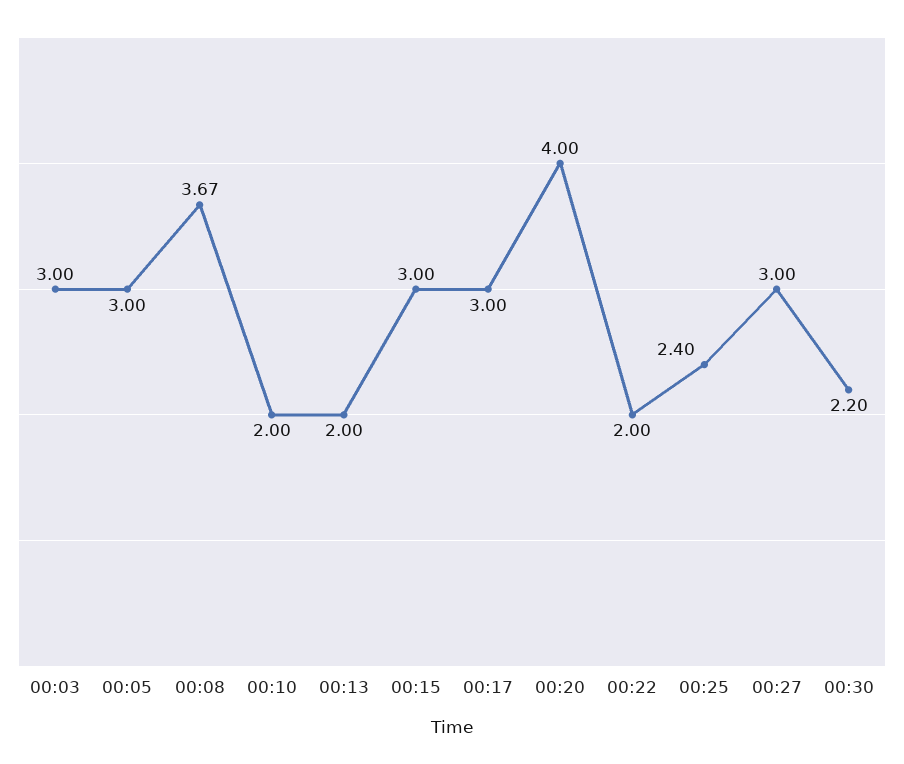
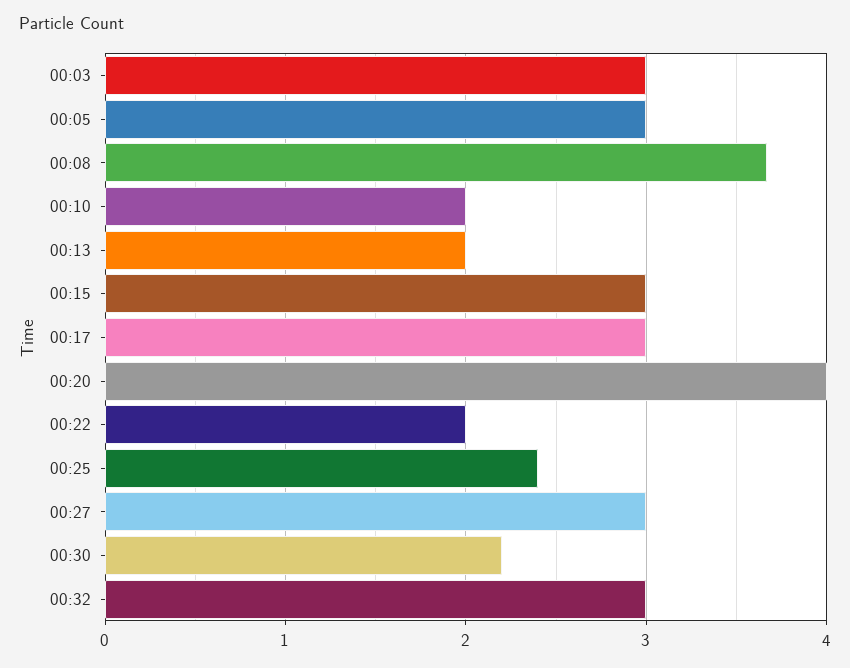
00:32: none -> 3

